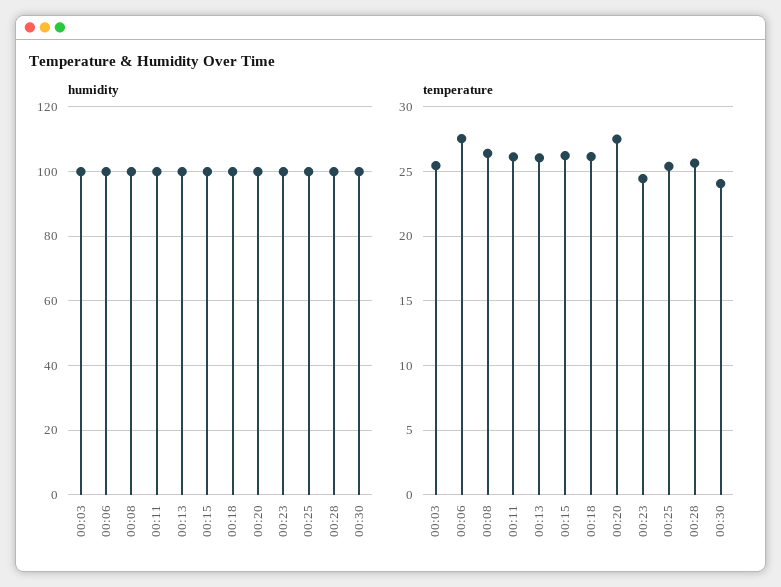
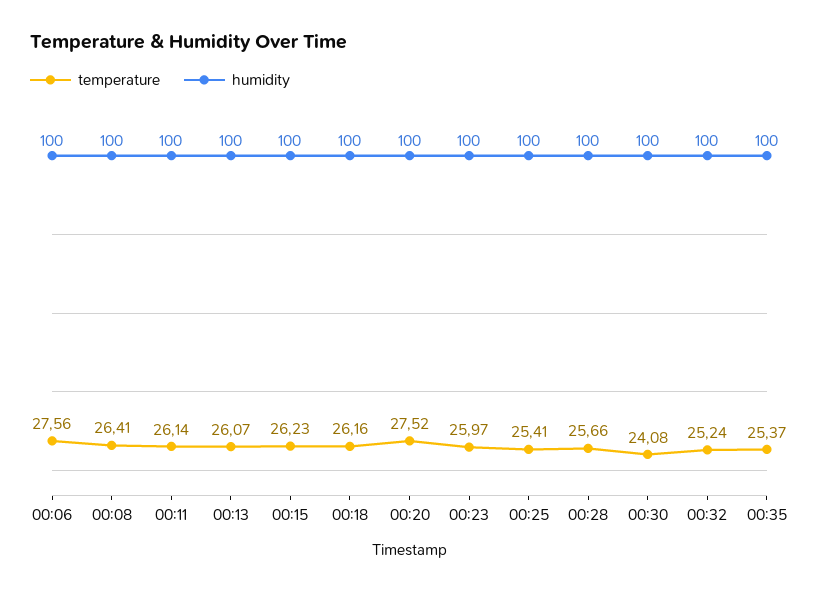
humidity, 00:03: 100 -> none
temperature, 00:03: 25.5 -> none
temperature, 00:23: 24.5 -> 25.97
temperature, 00:32: none -> 25.24
humidity, 00:32: none -> 100
temperature, 00:35: none -> 25.37
humidity, 00:35: none -> 100

